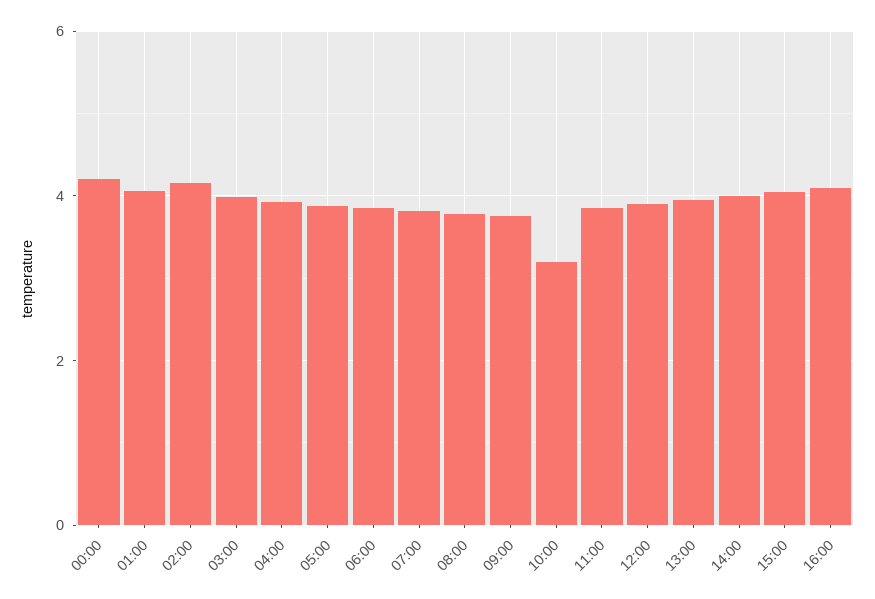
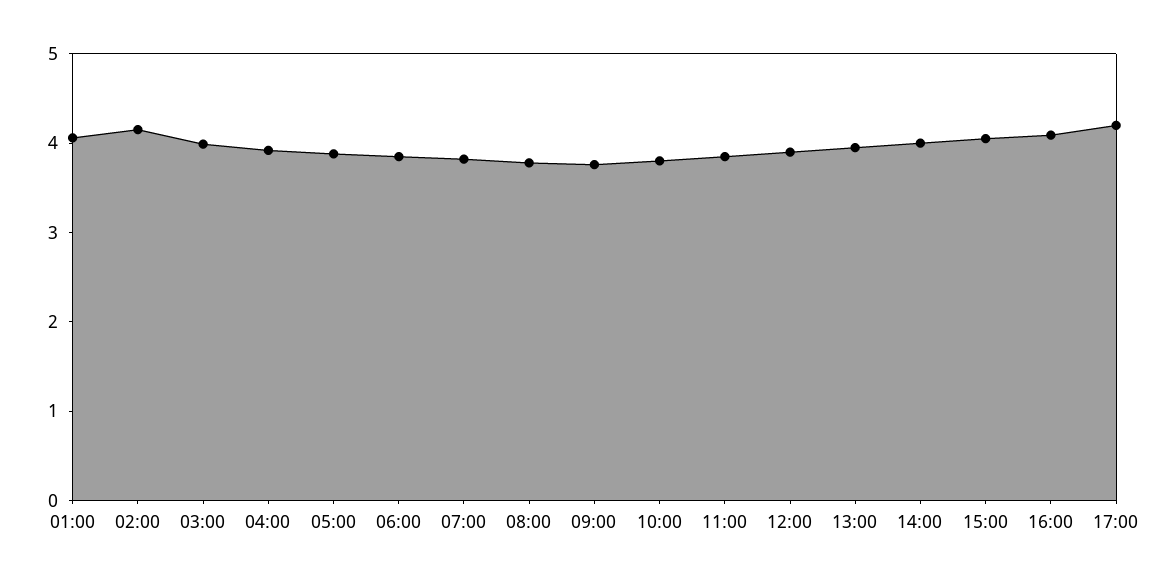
00:00: 4.2 -> none
10:00: 3.2 -> 3.8
17:00: none -> 4.2

